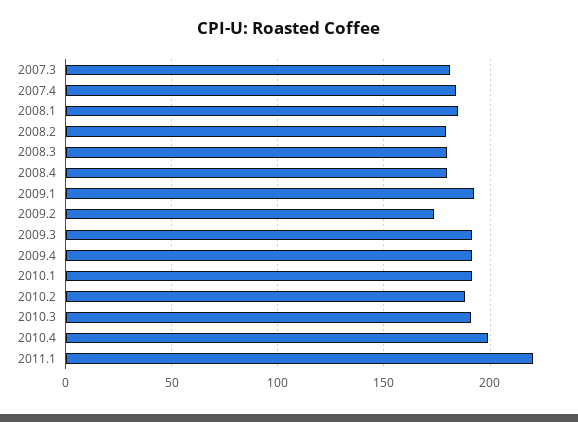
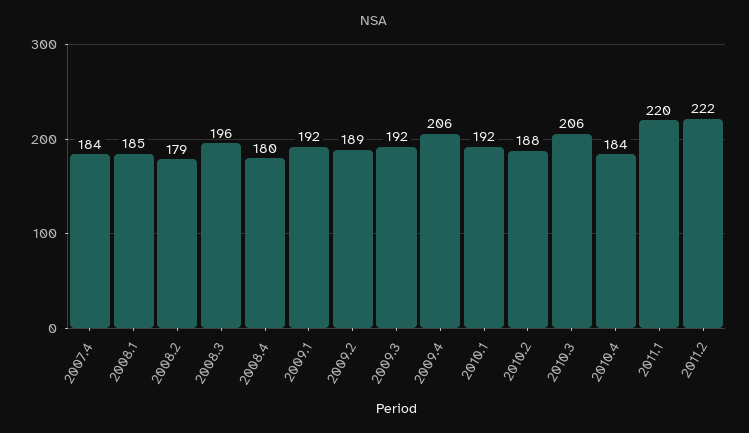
2007.3: 180 -> none
2008.3: 180 -> 196
2009.2: 175 -> 189
2009.4: 190 -> 206
2010.3: 190 -> 206
2010.4: 200 -> 184
2011.2: none -> 222

